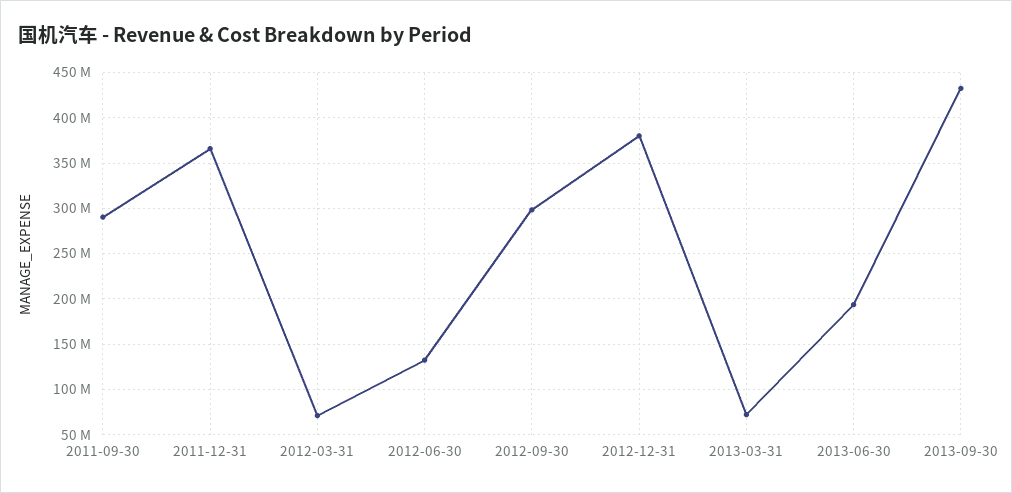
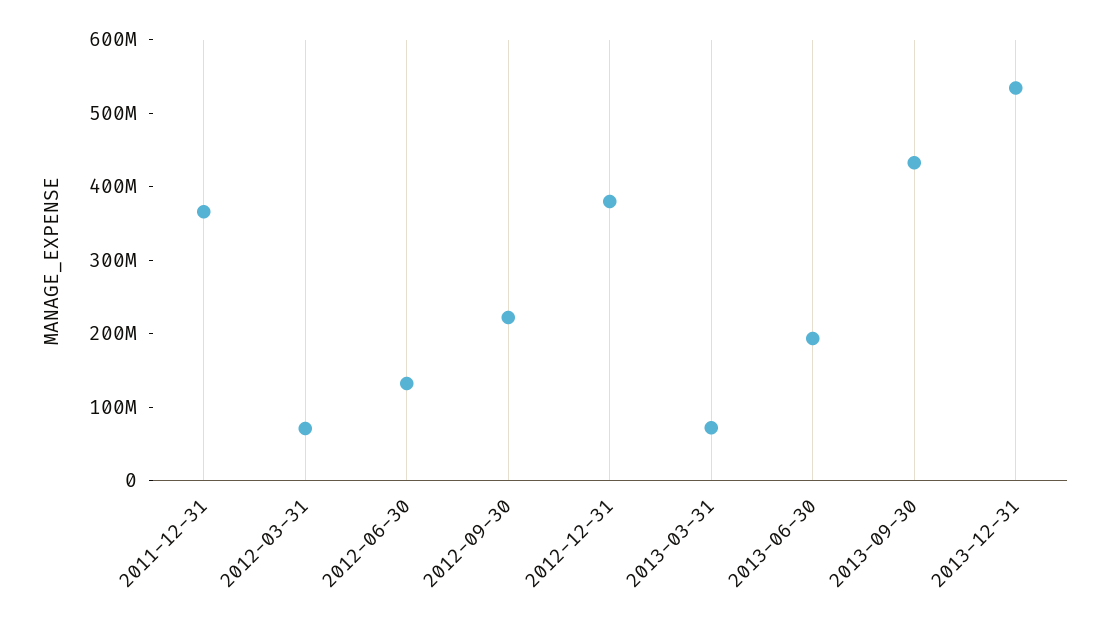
2011-09-30: 290000000 -> none
2012-09-30: 300000000 -> 220000000
2013-12-31: none -> 540000000

